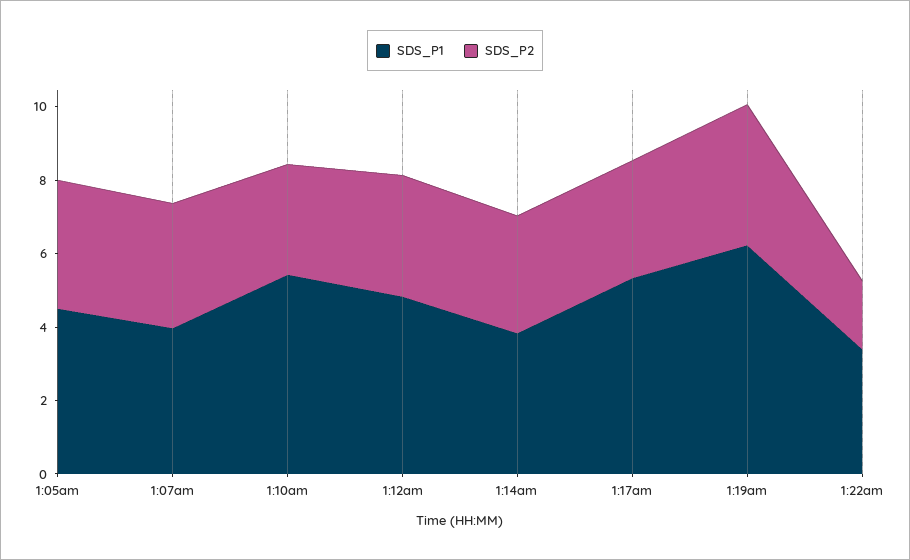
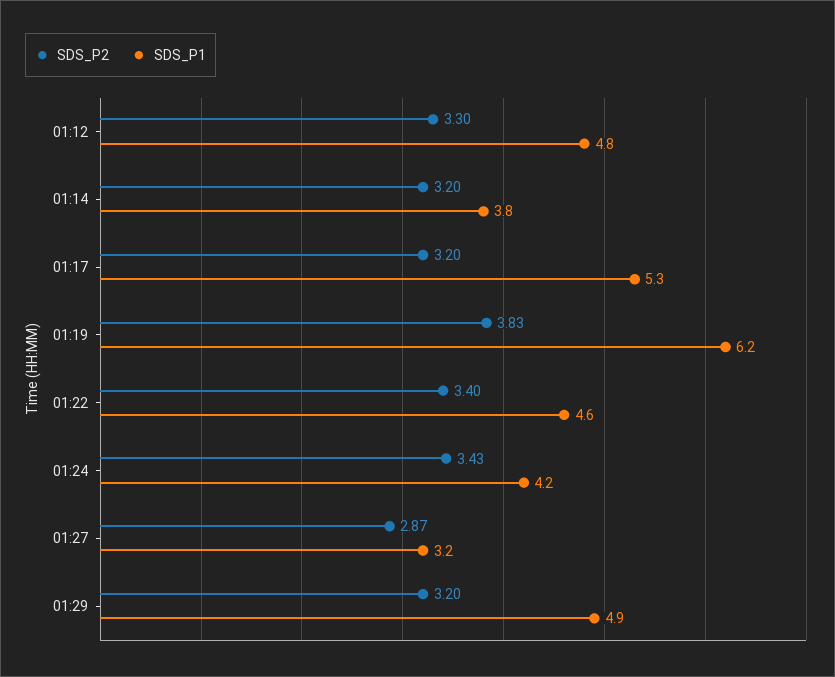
SDS_P1, 1:05am: 4.5 -> none
SDS_P2, 1:05am: 3.5 -> none
SDS_P1, 1:07am: 4 -> none
SDS_P2, 1:07am: 3.5 -> none
SDS_P1, 1:10am: 5.5 -> none
SDS_P2, 1:10am: 3 -> none
SDS_P1, 1:22am: 3.5 -> 4.6
SDS_P2, 1:22am: 2 -> 3.4
SDS_P2, 01:24: none -> 3.43
SDS_P1, 01:24: none -> 4.2
SDS_P2, 01:27: none -> 2.87
SDS_P1, 01:27: none -> 3.2
SDS_P2, 01:29: none -> 3.2
SDS_P1, 01:29: none -> 4.9

